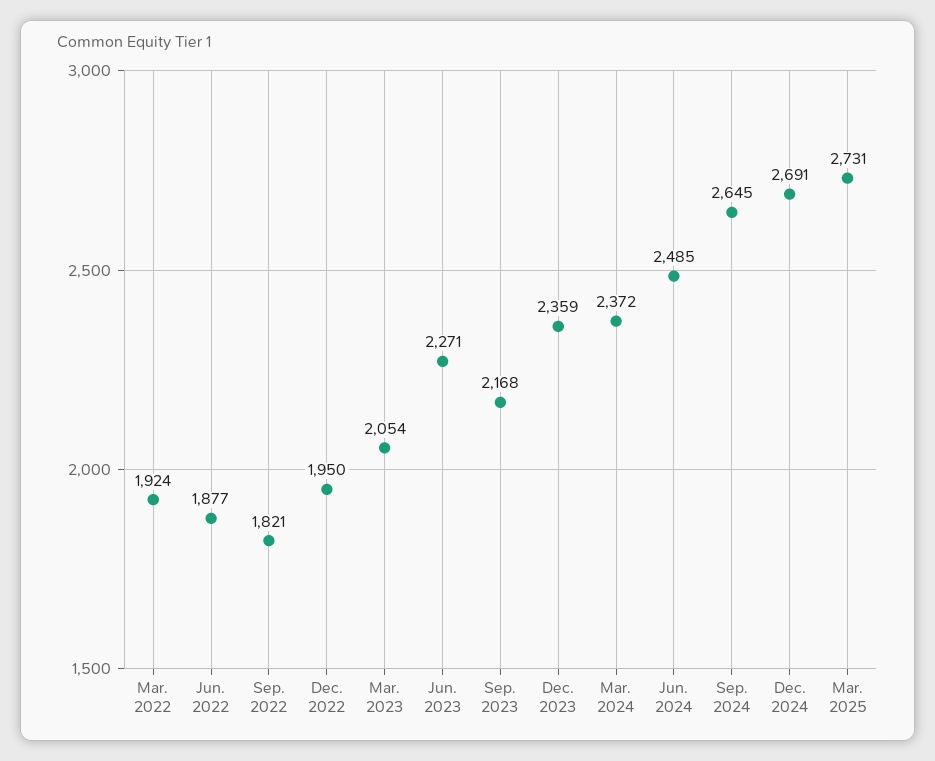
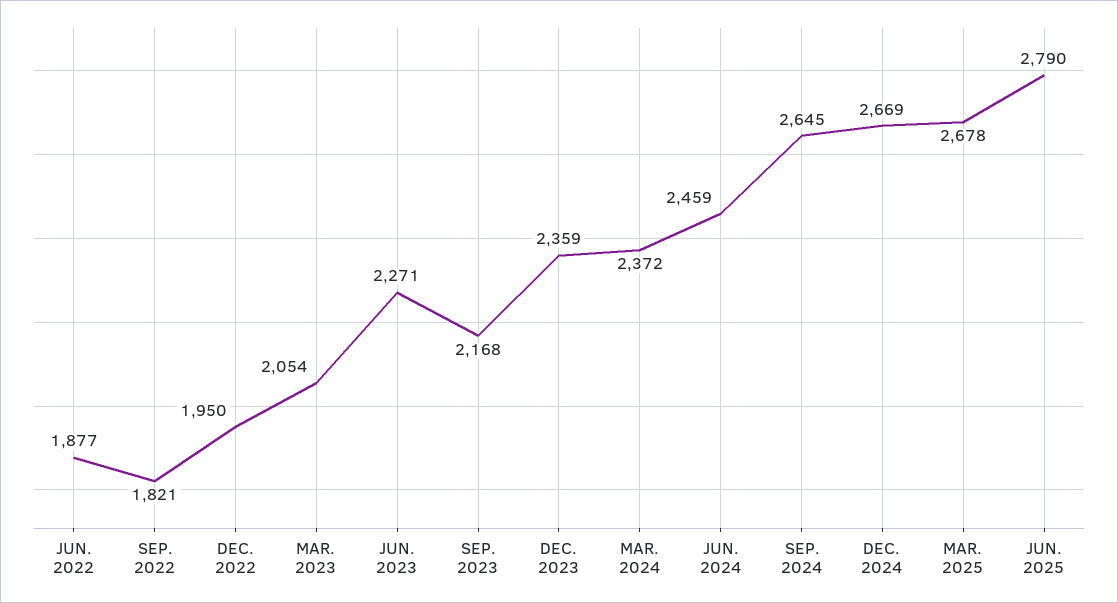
Mar. 2022: 1924 -> none
Jun. 2024: 2485 -> 2459
Dec. 2024: 2691 -> 2669
Mar. 2025: 2731 -> 2678
JUN. 2025: none -> 2790

